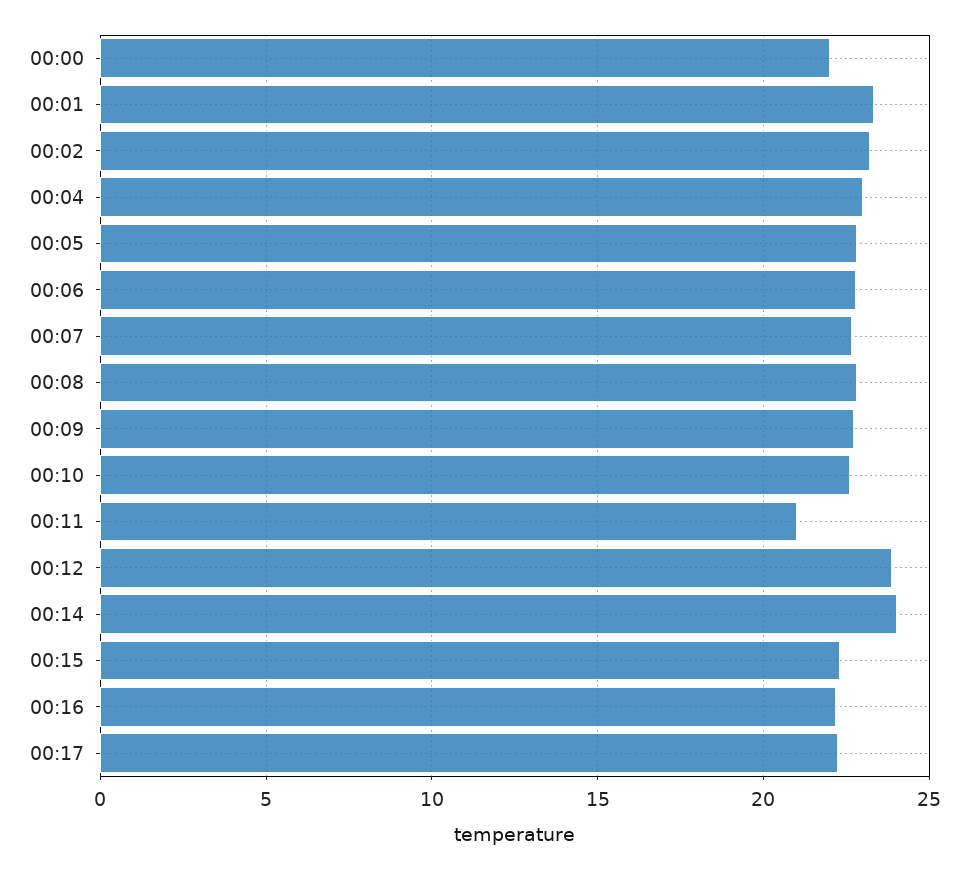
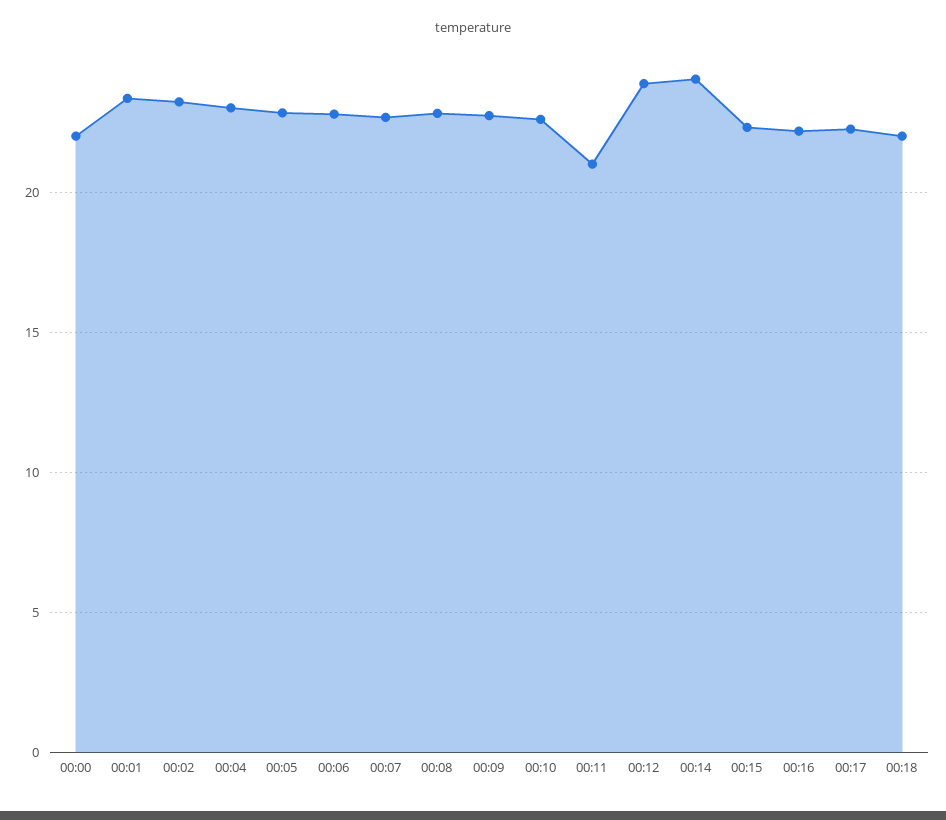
00:18: none -> 22

